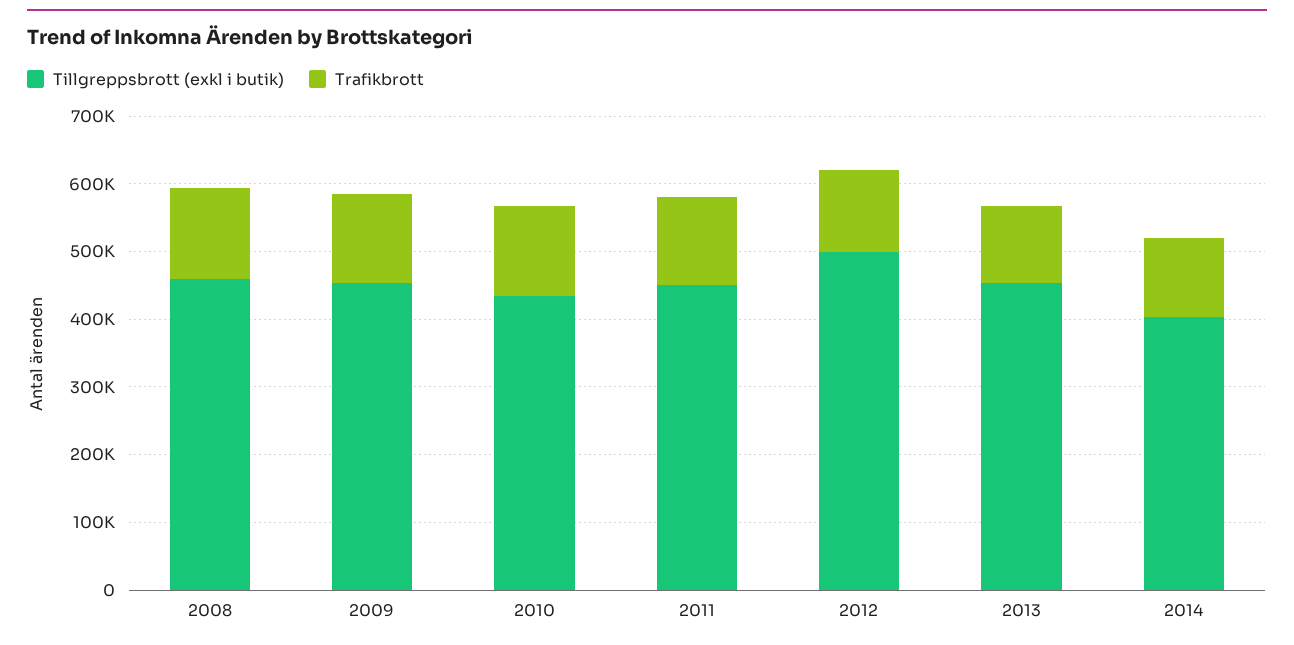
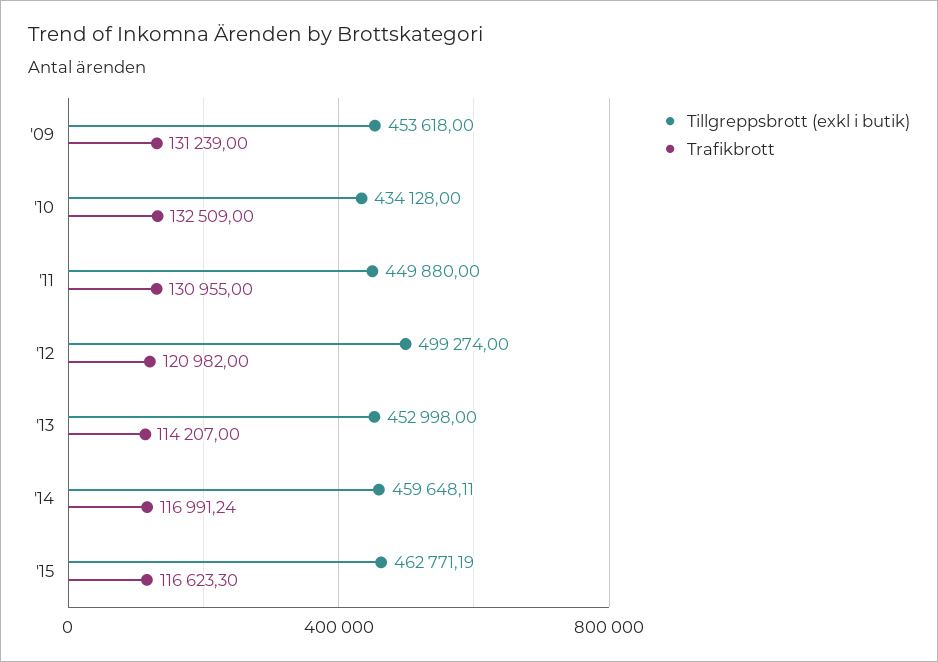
Tillgreppsbrott (exkl i butik), 2008: 460000 -> none
Trafikbrott, 2008: 140000 -> none
Tillgreppsbrott (exkl i butik), 2014: 400000 -> 459648.11
Tillgreppsbrott (exkl i butik), '15: none -> 462771.19
Trafikbrott, '15: none -> 116623.3

